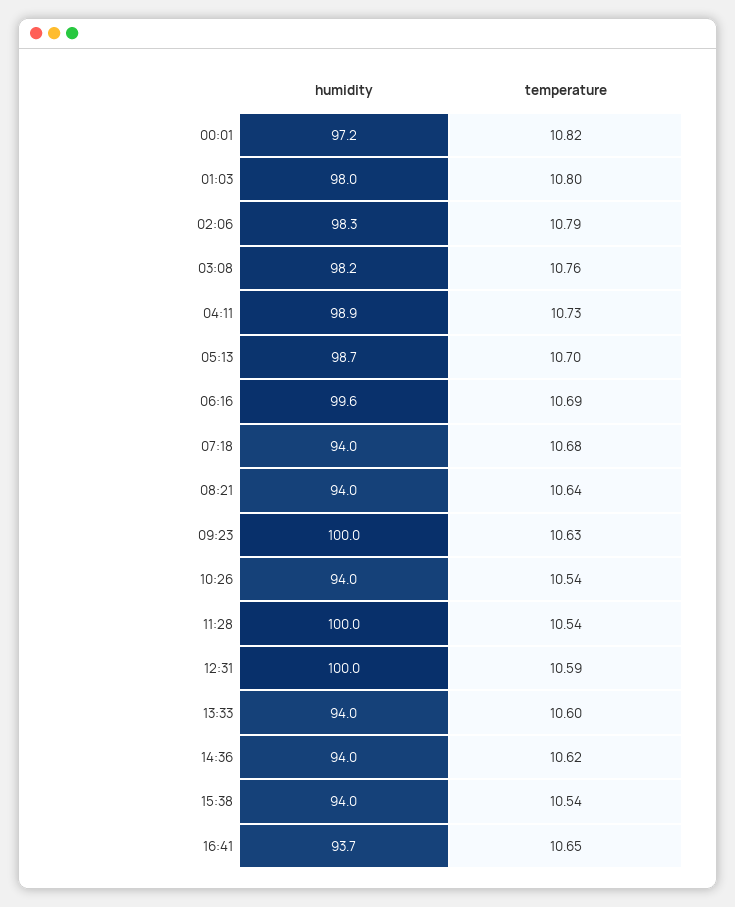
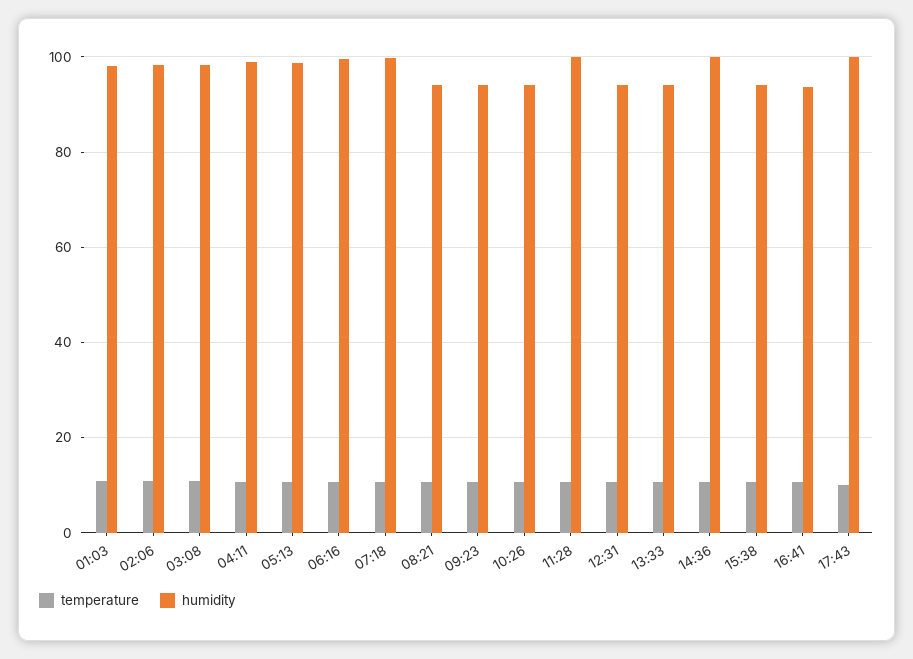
humidity, 00:01: 97.2 -> none
temperature, 00:01: 10.82 -> none
humidity, 07:18: 94 -> 100
humidity, 09:23: 100 -> 94
humidity, 12:31: 100 -> 94
humidity, 14:36: 94 -> 100
temperature, 17:43: none -> 10
humidity, 17:43: none -> 100

